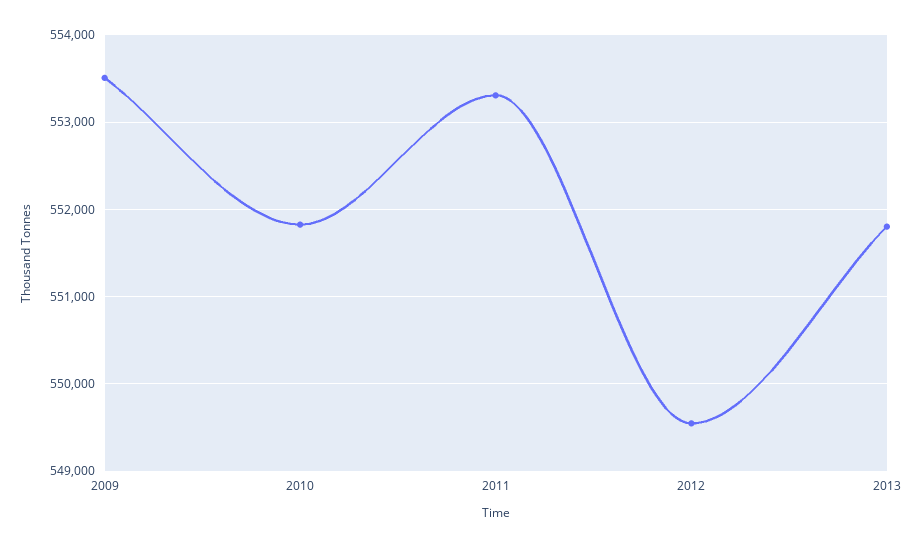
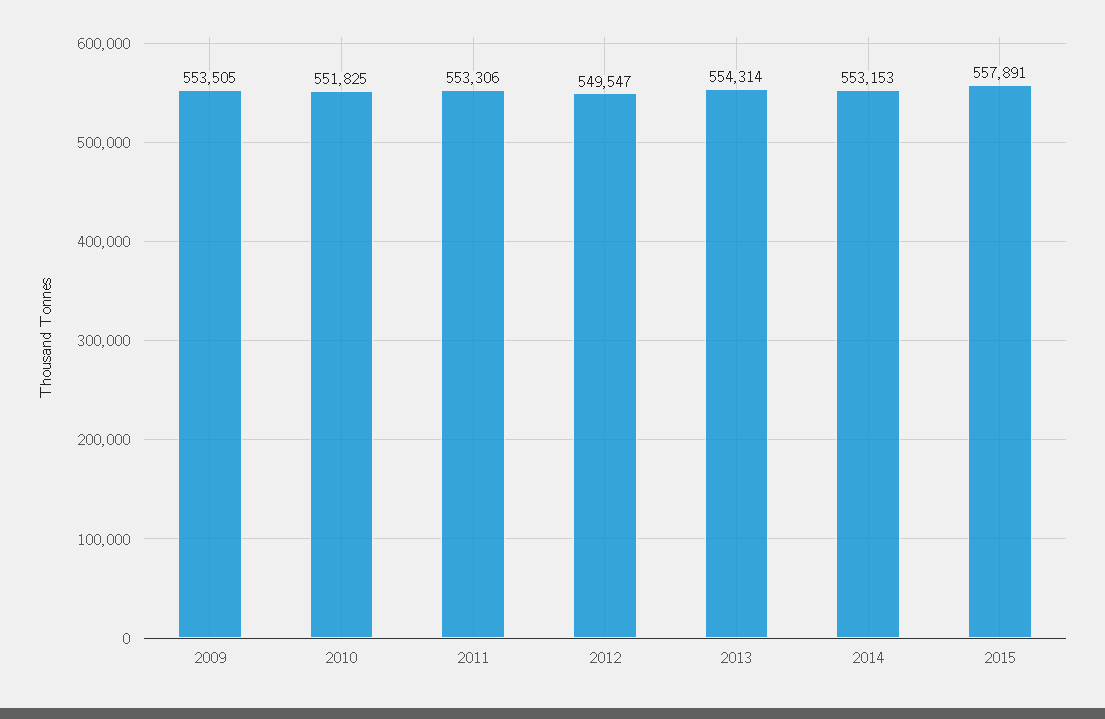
2013: 551800 -> 554314
2014: none -> 553153
2015: none -> 557891

